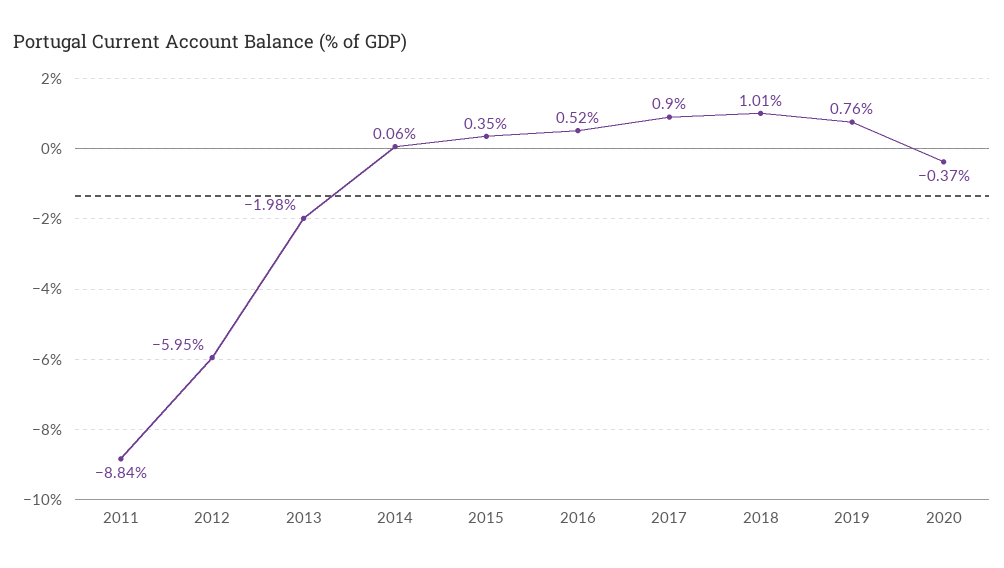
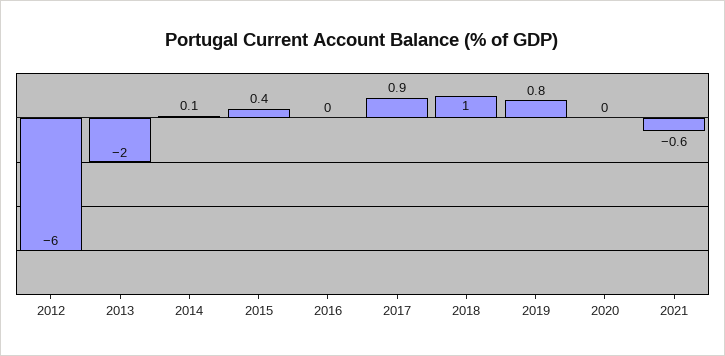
2011: -8.84 -> none
2016: 0.52 -> 0
2020: -0.37 -> 0
2021: none -> -0.6

